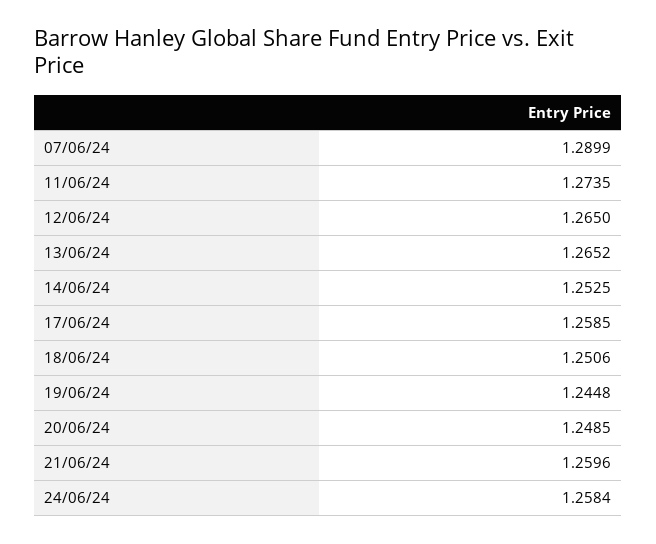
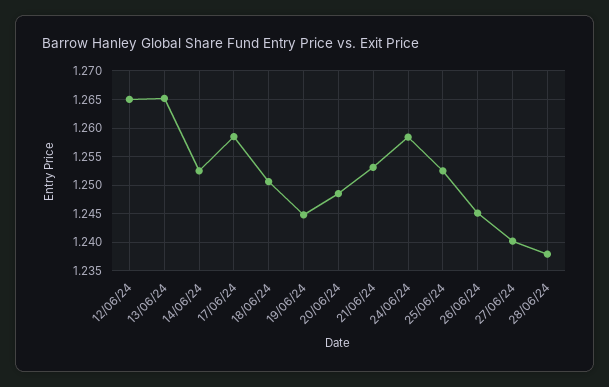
07/06/24: 1.2899 -> none
11/06/24: 1.2735 -> none
21/06/24: 1.2596 -> 1.2525
25/06/24: none -> 1.2525
26/06/24: none -> 1.245
27/06/24: none -> 1.24
28/06/24: none -> 1.2375

